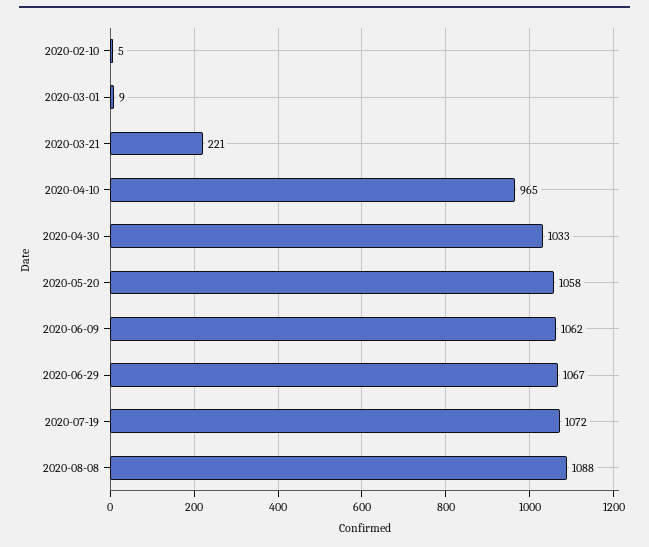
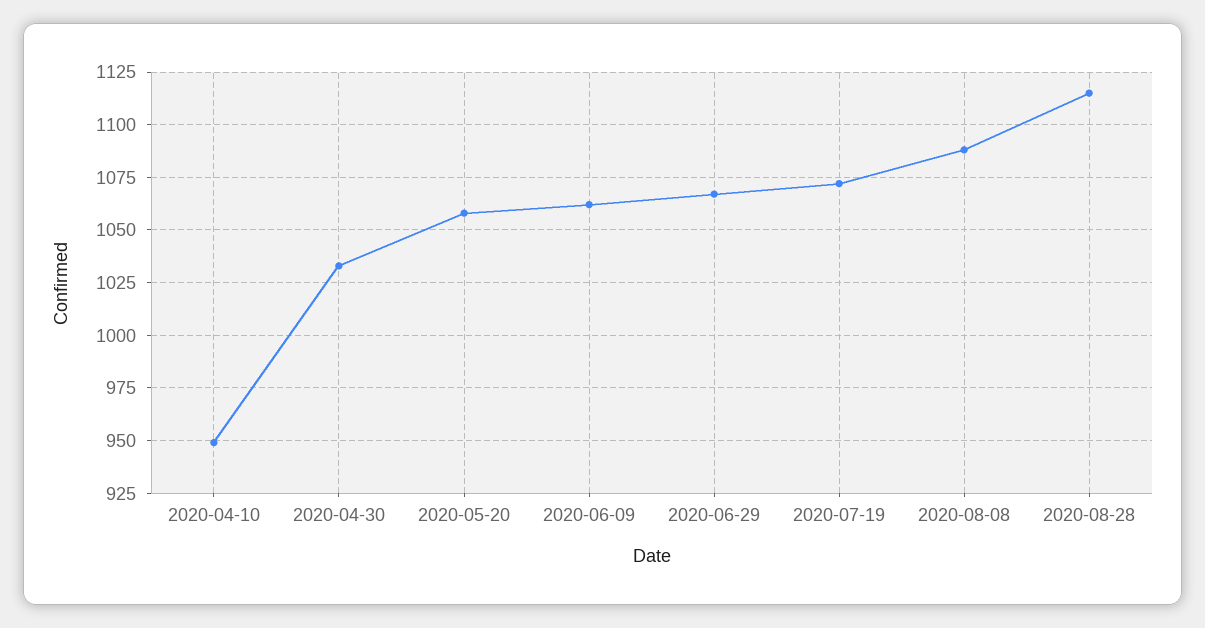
2020-02-10: 5 -> none
2020-03-01: 9 -> none
2020-03-21: 221 -> none
2020-04-10: 965 -> 950
2020-08-28: none -> 1115

